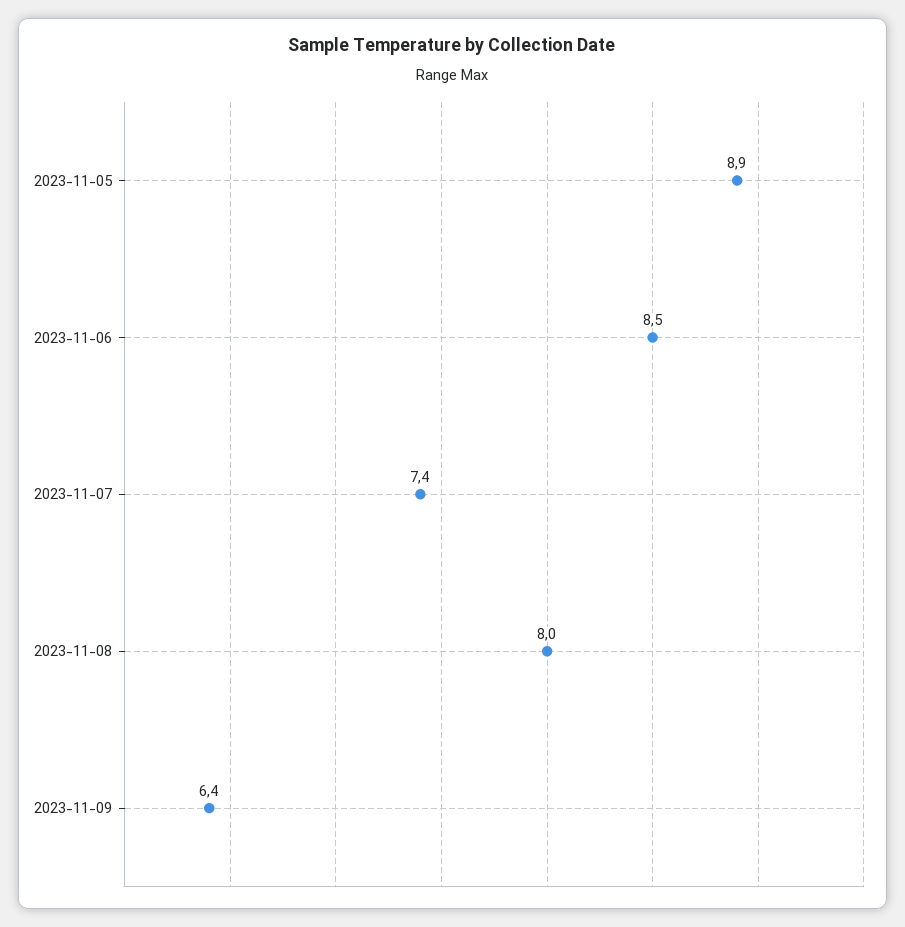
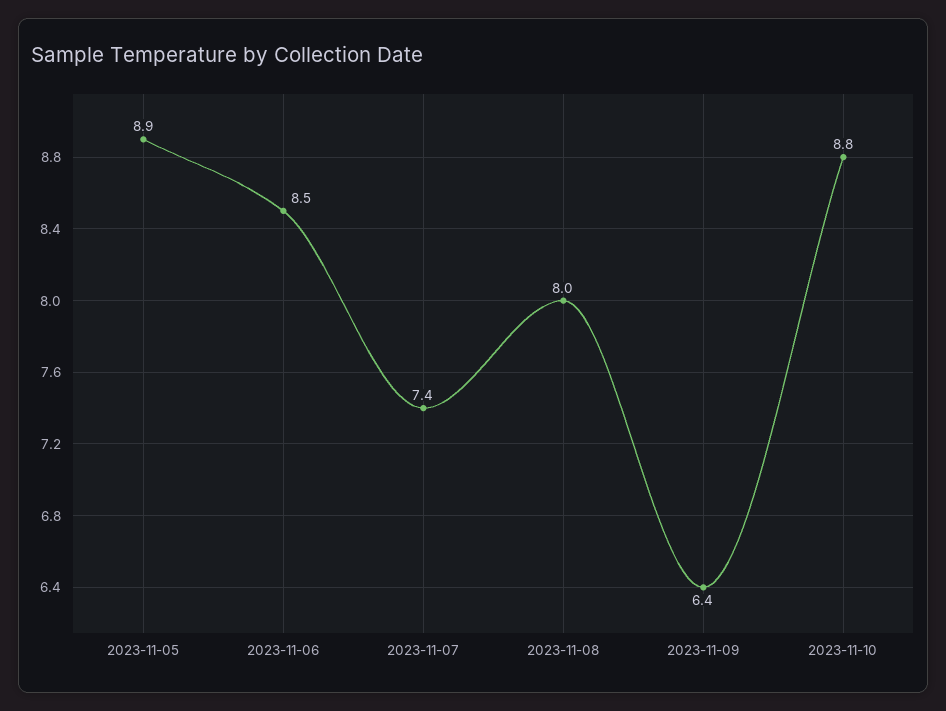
2023-11-10: none -> 8.8

